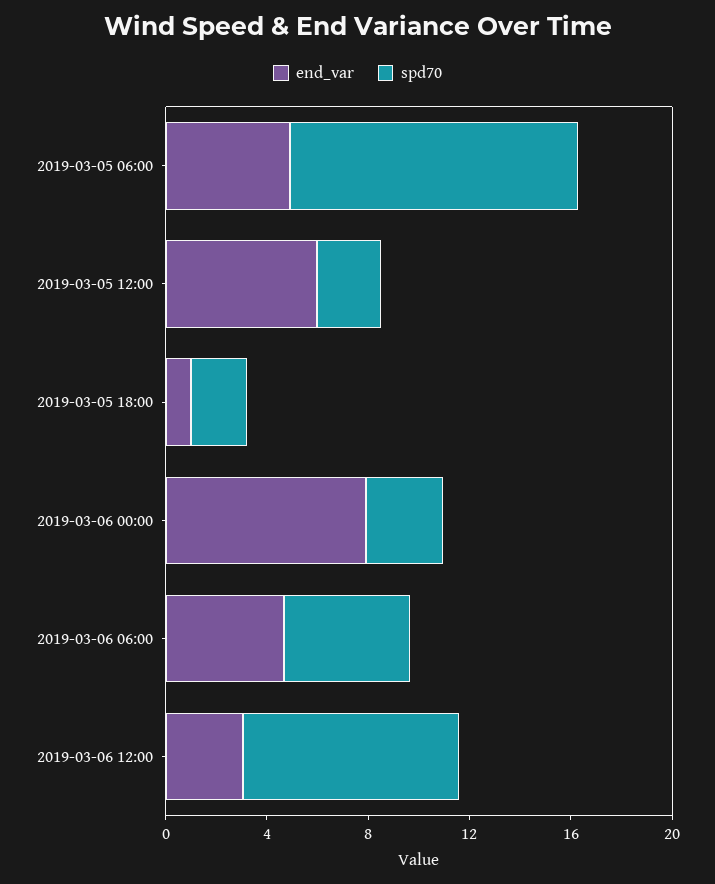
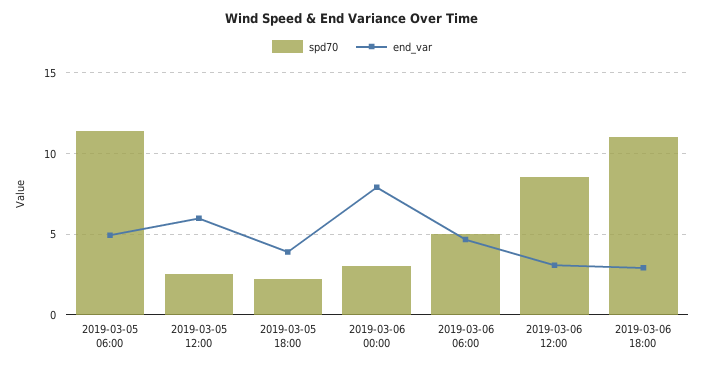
end_var, 2019-03-05 18:00: 1 -> 4
spd70, 2019-03-06 18:00: none -> 11
end_var, 2019-03-06 18:00: none -> 3

